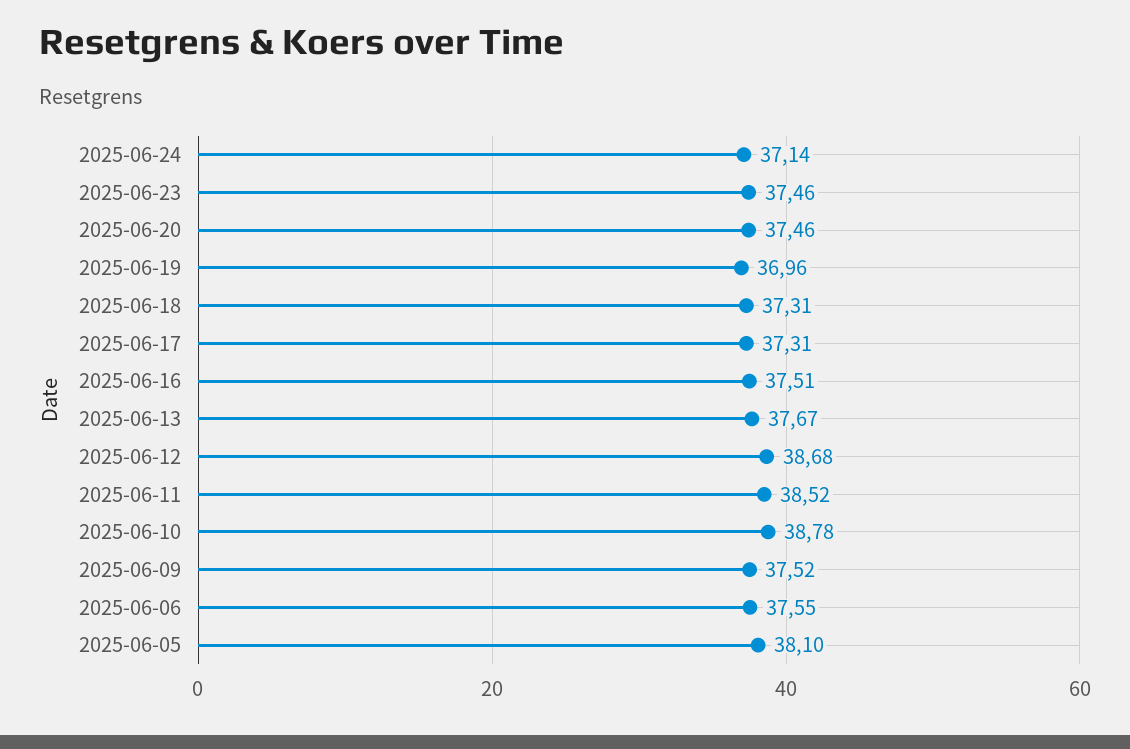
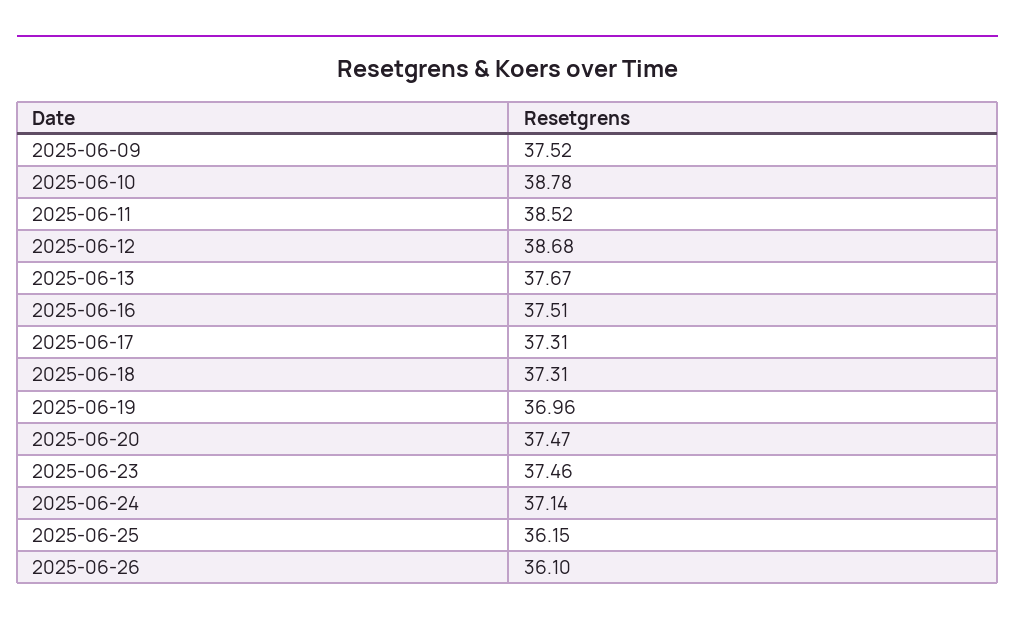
2025-06-20: 37.46 -> 37.47
2025-06-06: 37.55 -> none
2025-06-05: 38.1 -> none
2025-06-25: none -> 36.15
2025-06-26: none -> 36.1

